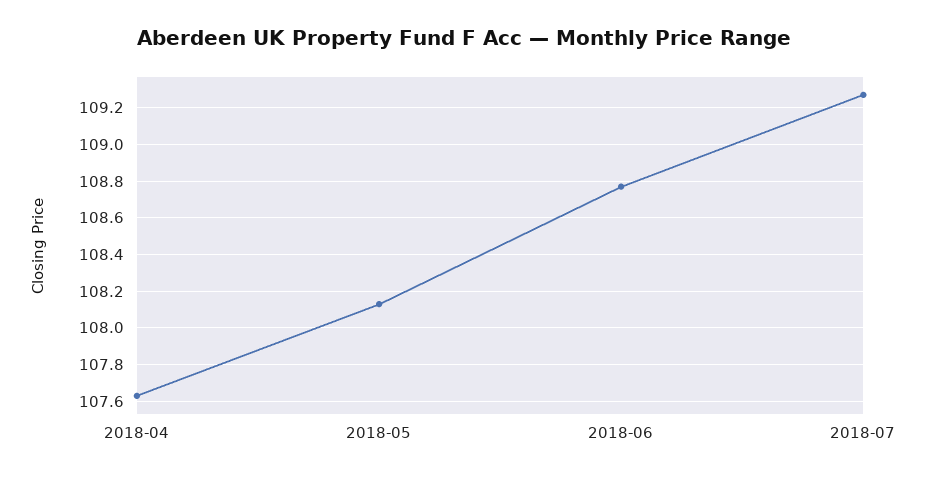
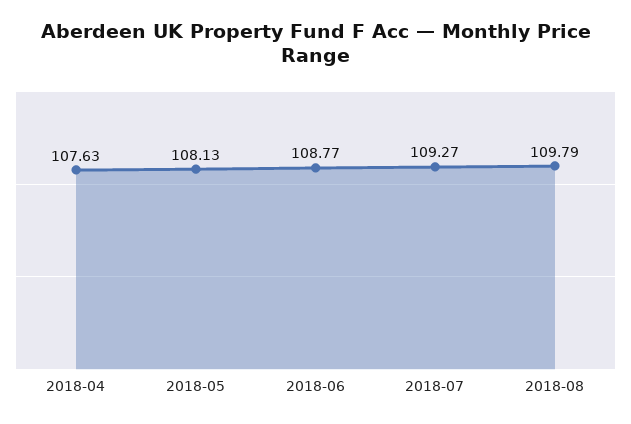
2018-08: none -> 109.79

